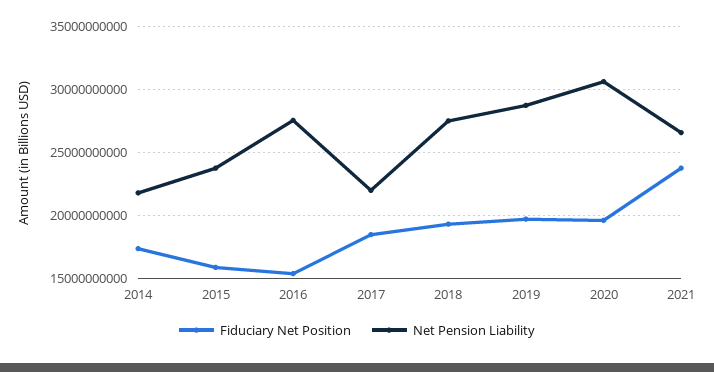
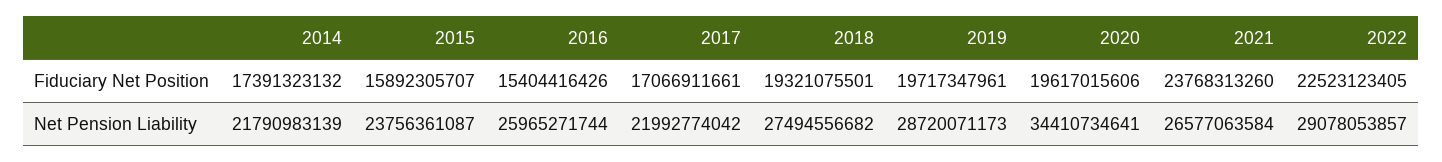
Net Pension Liability, 2016: 27500000000 -> 25965271744
Fiduciary Net Position, 2017: 18500000000 -> 17066911661
Net Pension Liability, 2020: 30500000000 -> 34410734641
Fiduciary Net Position, 2022: none -> 22523123405
Net Pension Liability, 2022: none -> 29078053857

